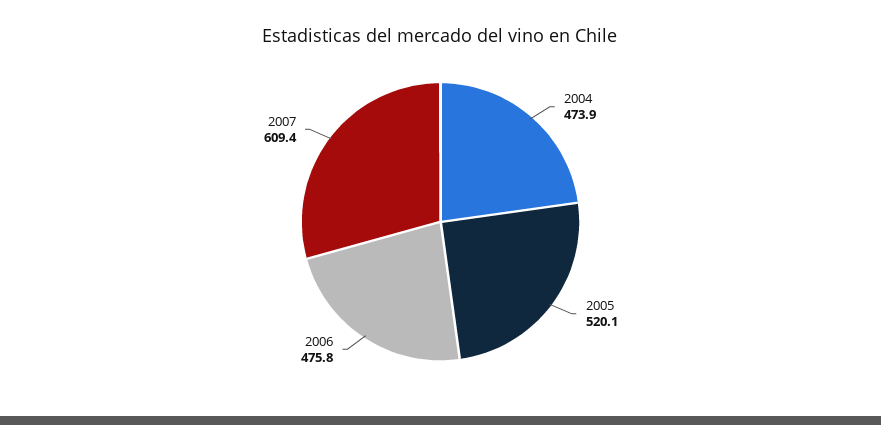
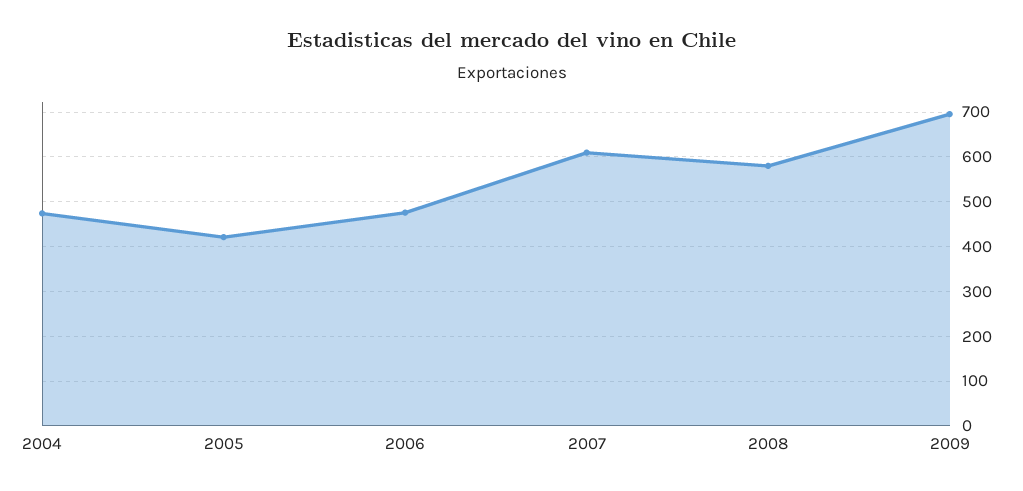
2005: 520.1 -> 420
2008: none -> 580
2009: none -> 700

